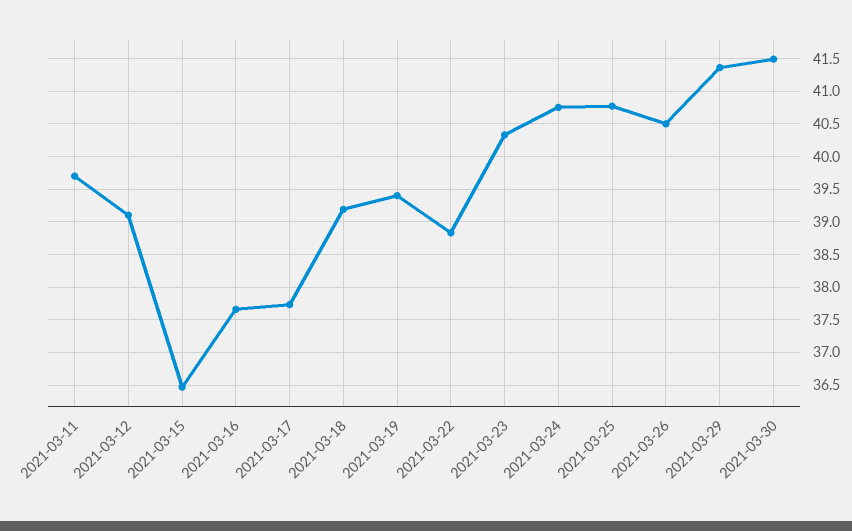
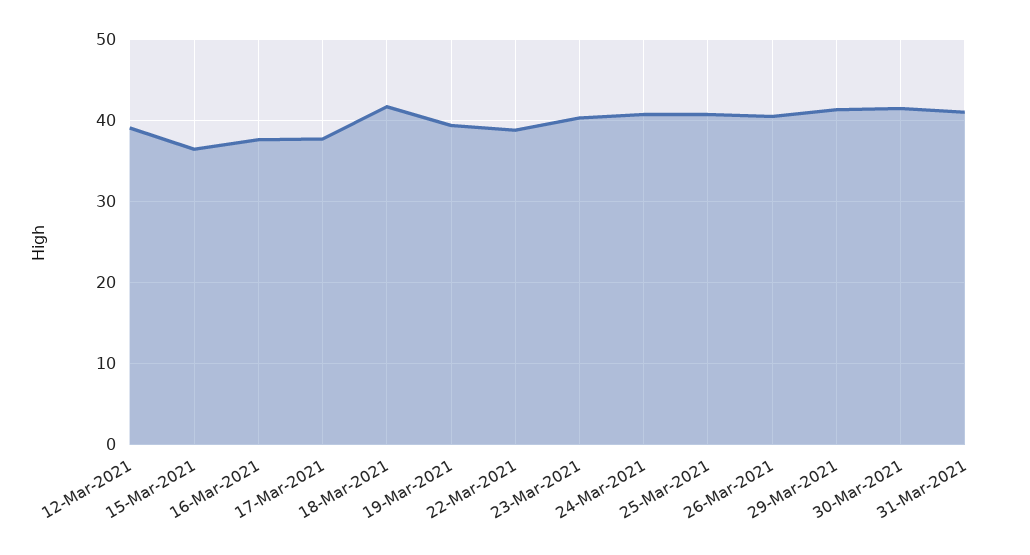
2021-03-11: 39.7 -> none
2021-03-18: 39.2 -> 42
31-Mar-2021: none -> 41

